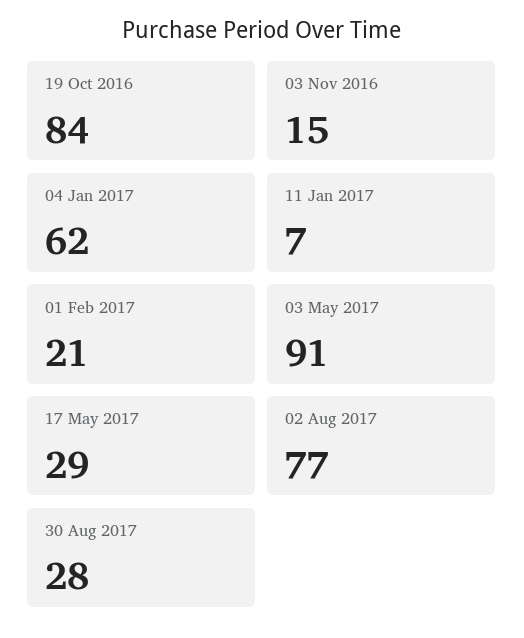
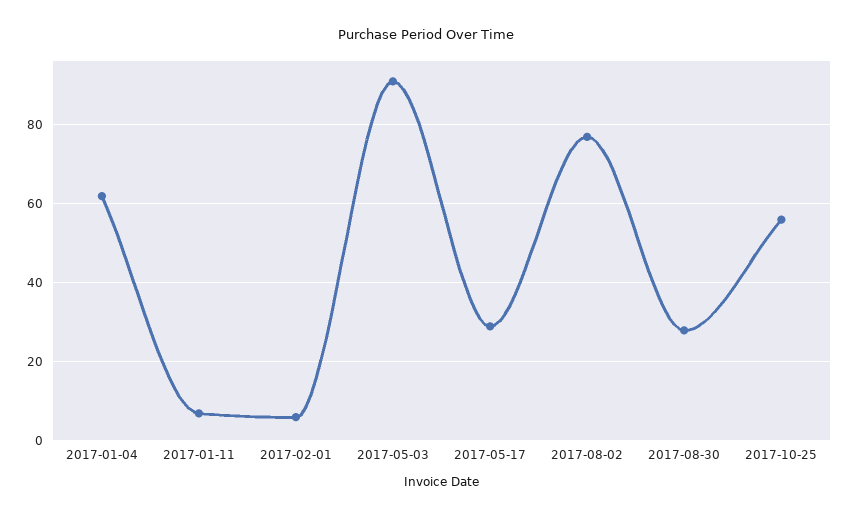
19 Oct 2016: 84 -> none
03 Nov 2016: 15 -> none
01 Feb 2017: 21 -> 5
2017-10-25: none -> 55

